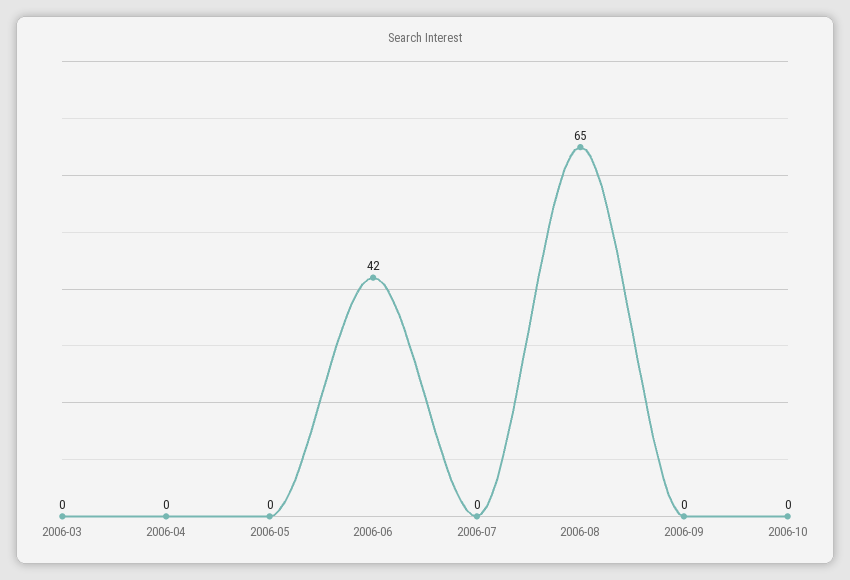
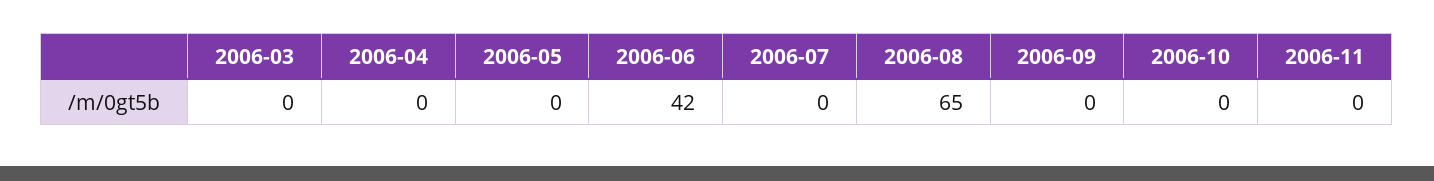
2006-11: none -> 0

